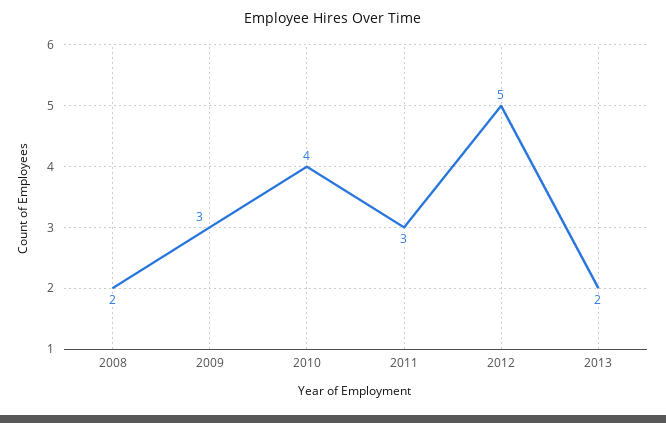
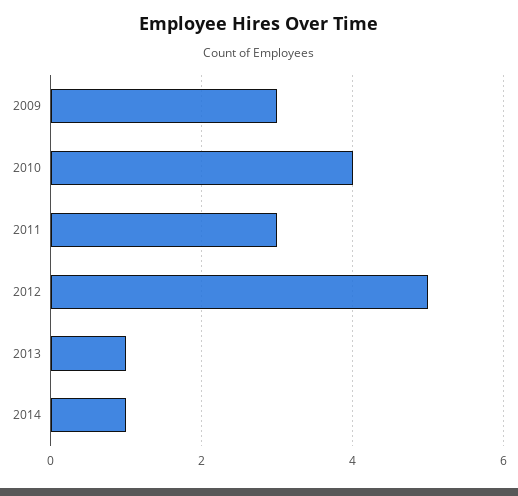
2008: 2 -> none
2013: 2 -> 1
2014: none -> 1

